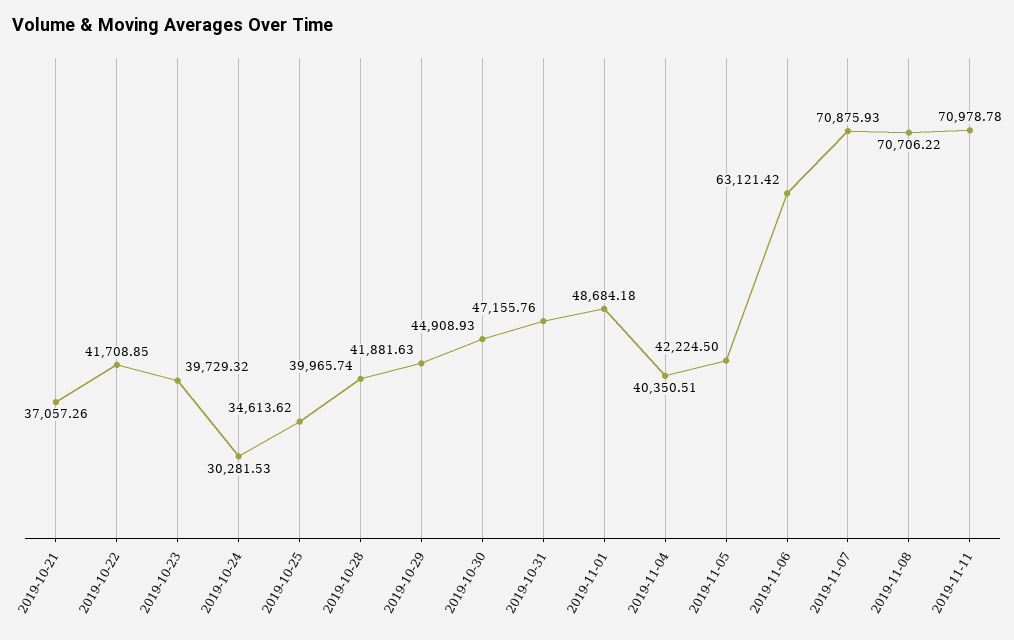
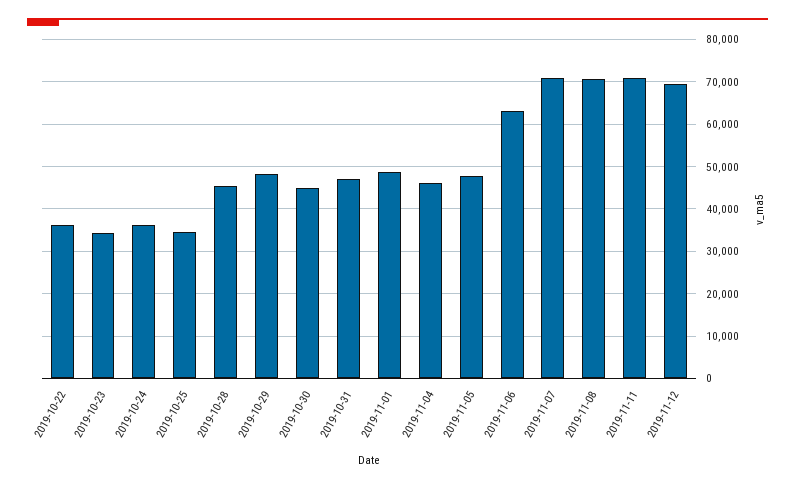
2019-10-21: 37057.26 -> none
2019-10-22: 41708.85 -> 36000
2019-10-23: 39729.32 -> 34000
2019-10-24: 30281.53 -> 36000
2019-10-28: 39965.74 -> 46000
2019-10-29: 41881.63 -> 48000
2019-11-04: 40350.51 -> 46000
2019-11-05: 42224.5 -> 48000
2019-11-12: none -> 70000

